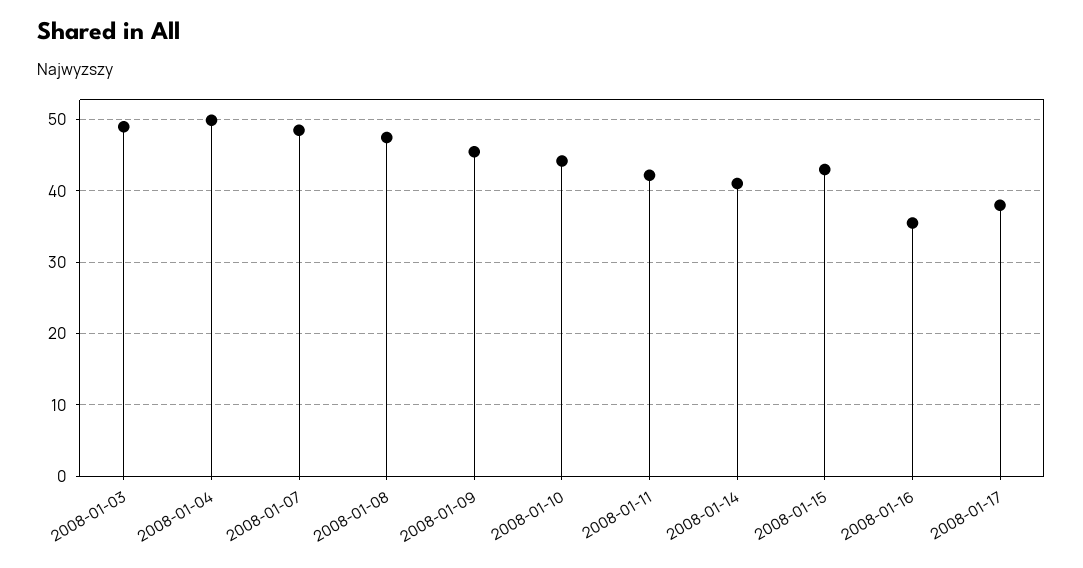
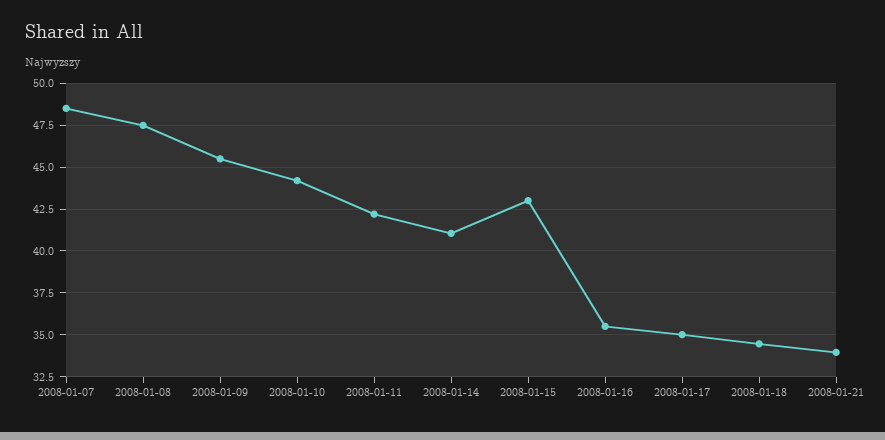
2008-01-03: 49 -> none
2008-01-04: 50 -> none
2008-01-17: 38 -> 35
2008-01-18: none -> 34.5
2008-01-21: none -> 34

